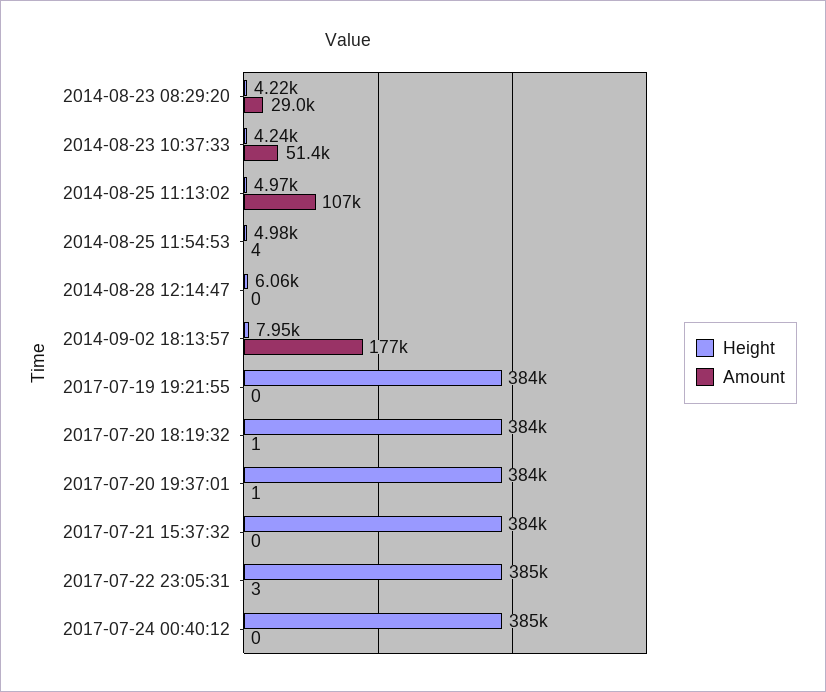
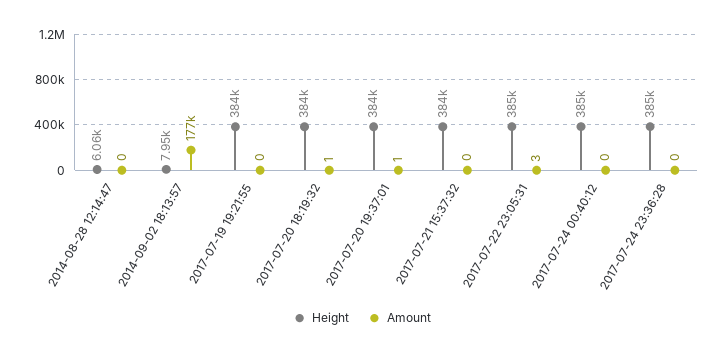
Height, 2014-08-23 08:29:20: 4220 -> none
Amount, 2014-08-23 08:29:20: 29000 -> none
Height, 2014-08-23 10:37:33: 4240 -> none
Amount, 2014-08-23 10:37:33: 51400 -> none
Height, 2014-08-25 11:13:02: 4970 -> none
Amount, 2014-08-25 11:13:02: 107000 -> none
Height, 2014-08-25 11:54:53: 4980 -> none
Amount, 2014-08-25 11:54:53: 4 -> none
Height, 2017-07-24 23:36:28: none -> 385000
Amount, 2017-07-24 23:36:28: none -> 0

